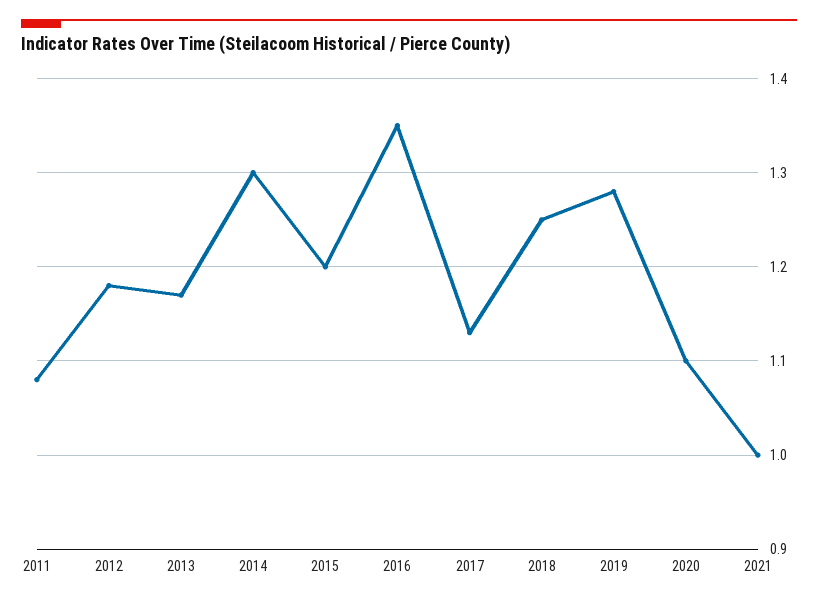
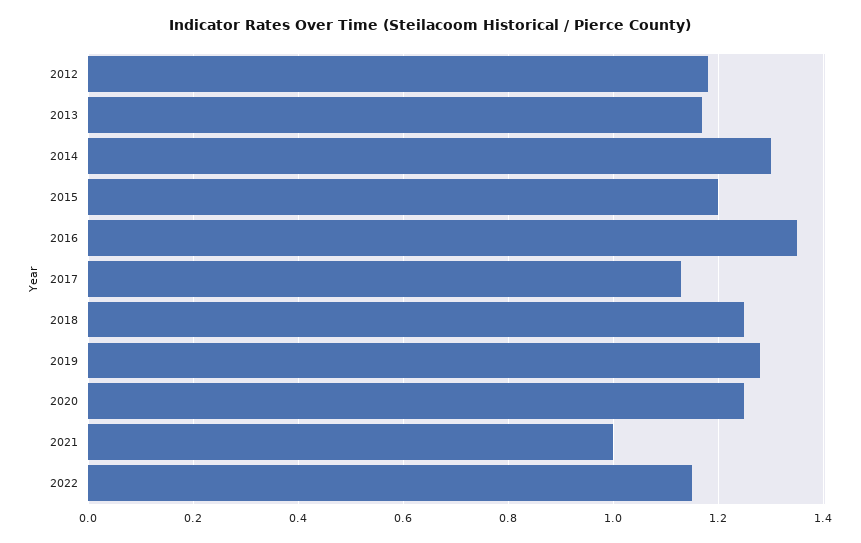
2011: 1.08 -> none
2020: 1.1 -> 1.25
2022: none -> 1.15

